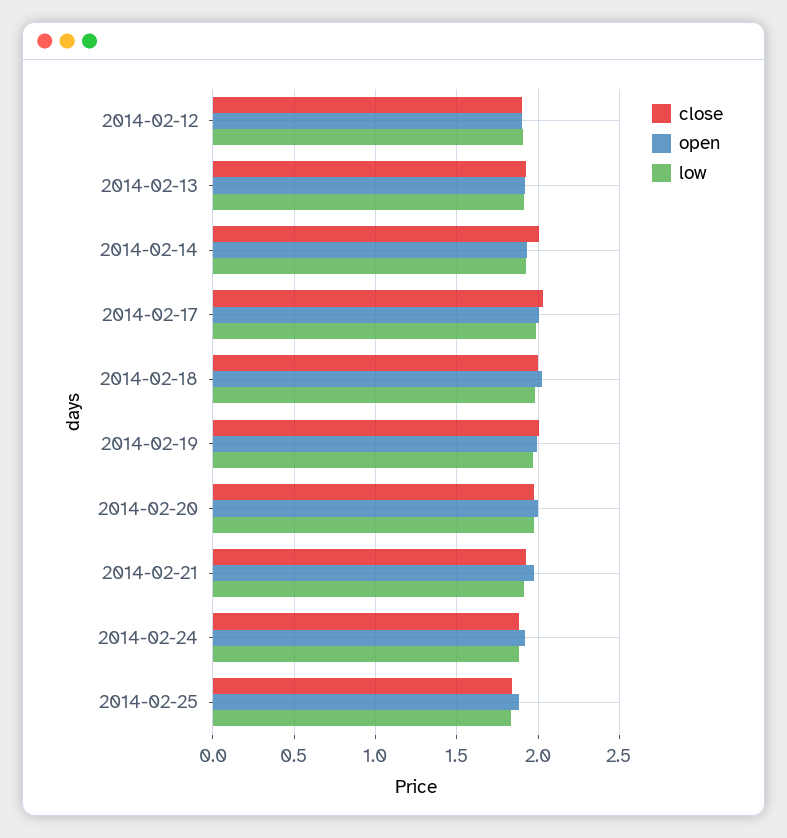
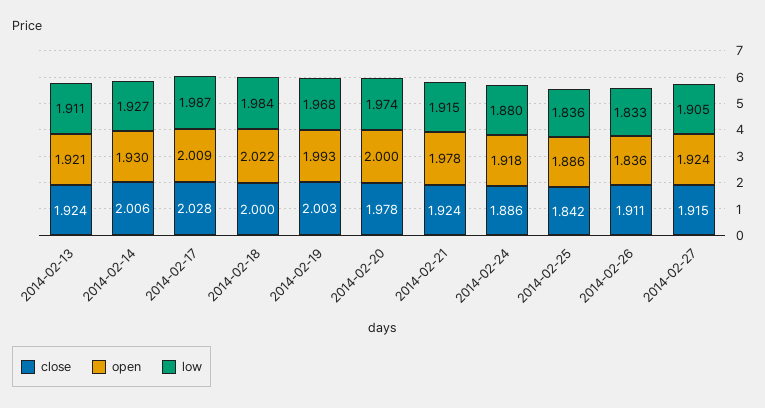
close, 2014-02-12: 1.9 -> none
open, 2014-02-12: 1.9 -> none
low, 2014-02-12: 1.9 -> none
close, 2014-02-26: none -> 1.911
open, 2014-02-26: none -> 1.836
low, 2014-02-26: none -> 1.833
close, 2014-02-27: none -> 1.915
open, 2014-02-27: none -> 1.924
low, 2014-02-27: none -> 1.905

